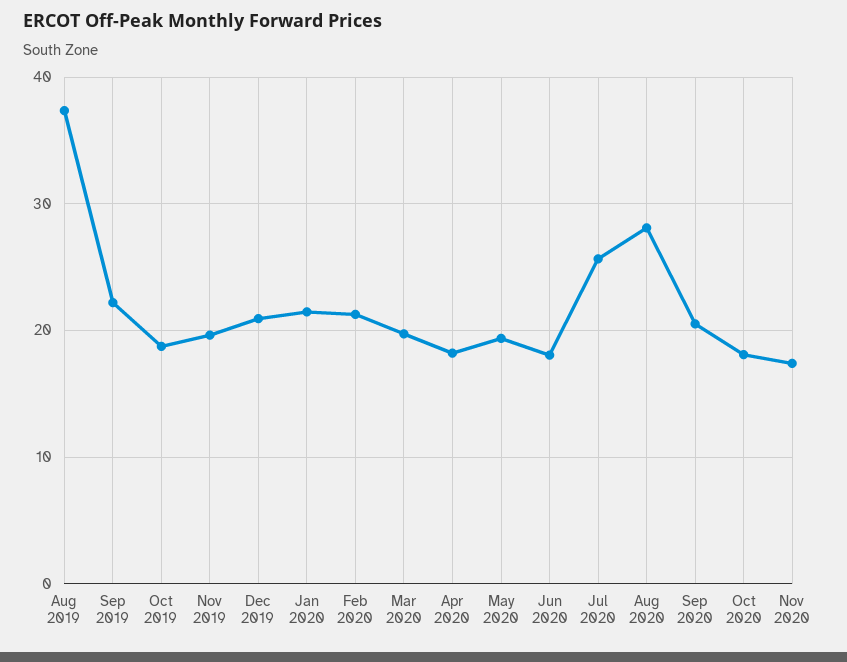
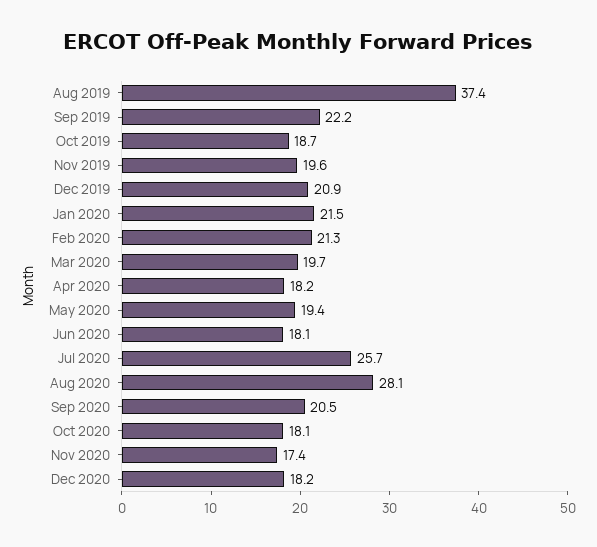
Dec 2020: none -> 18.2

